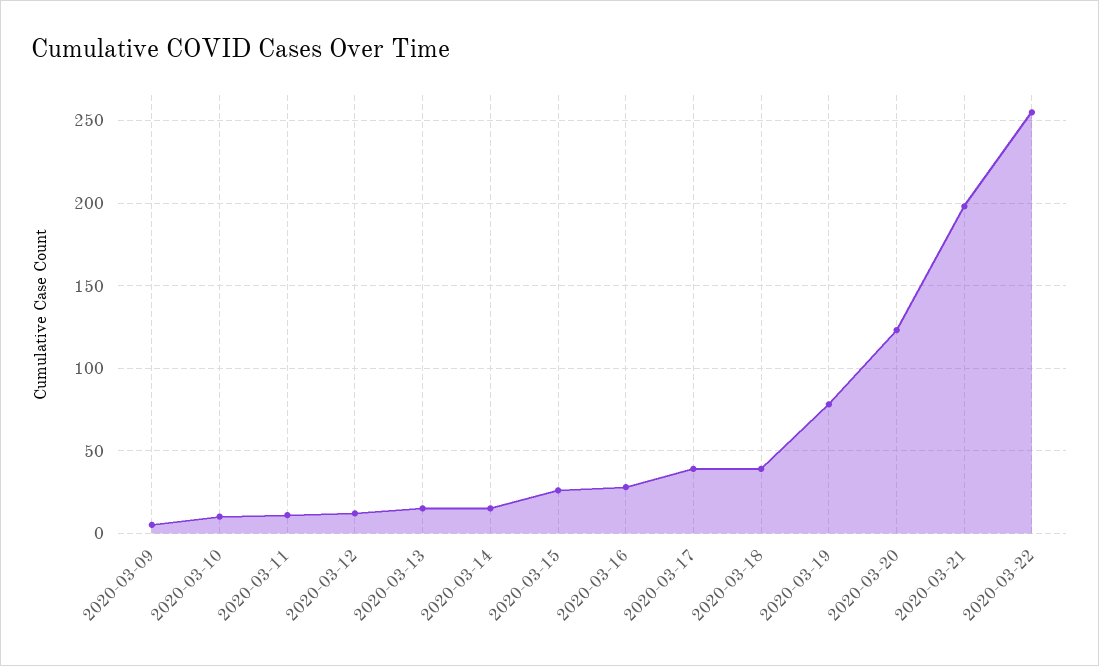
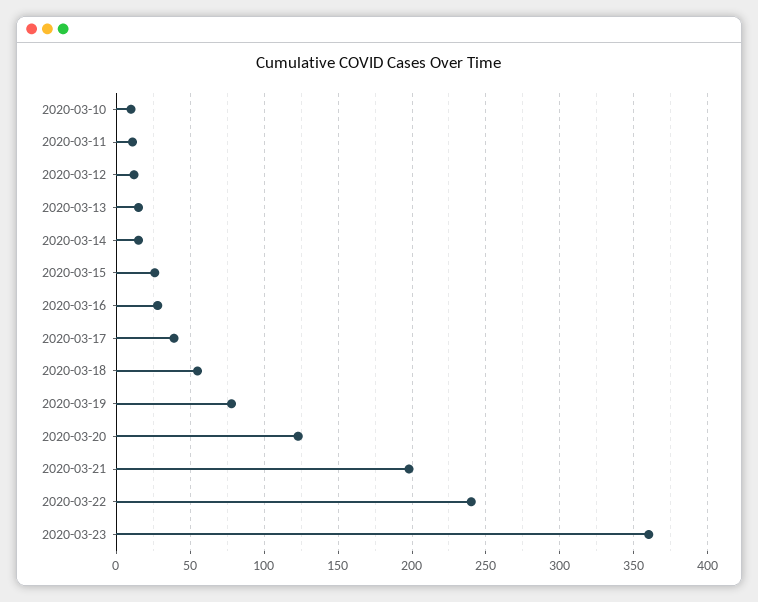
2020-03-09: 5 -> none
2020-03-18: 40 -> 55
2020-03-22: 255 -> 240
2020-03-23: none -> 360

